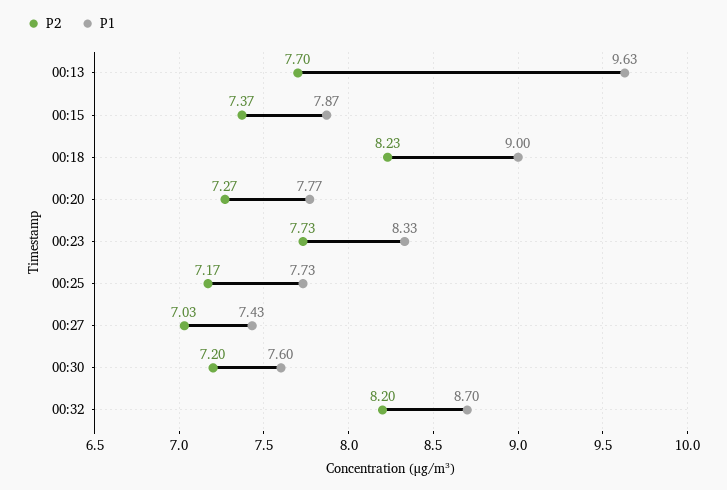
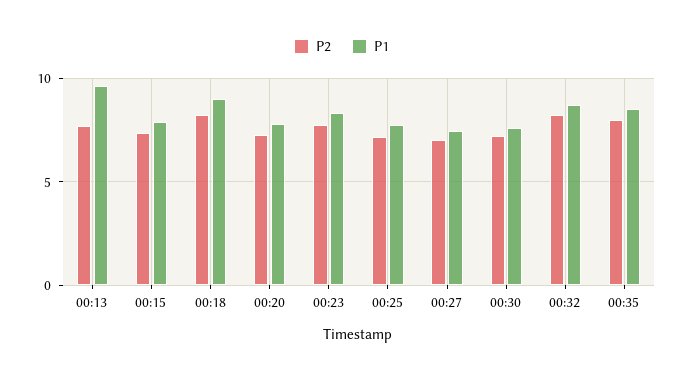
P2, 00:35: none -> 8
P1, 00:35: none -> 8.5

